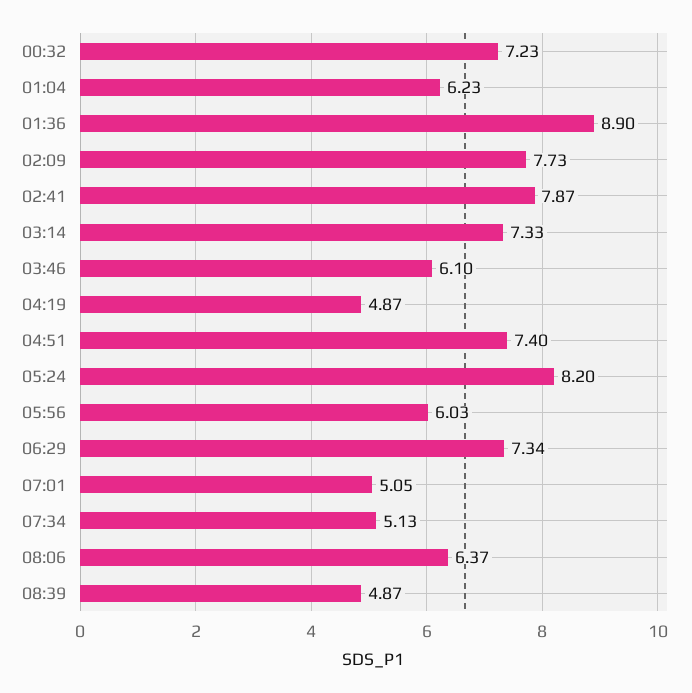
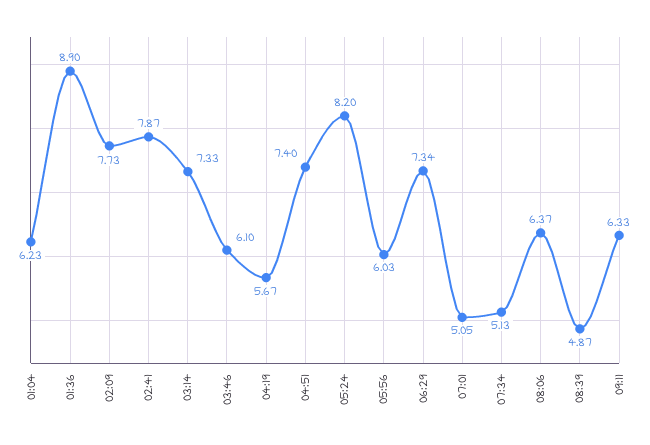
00:32: 7.23 -> none
04:19: 4.87 -> 5.67
09:11: none -> 6.33

